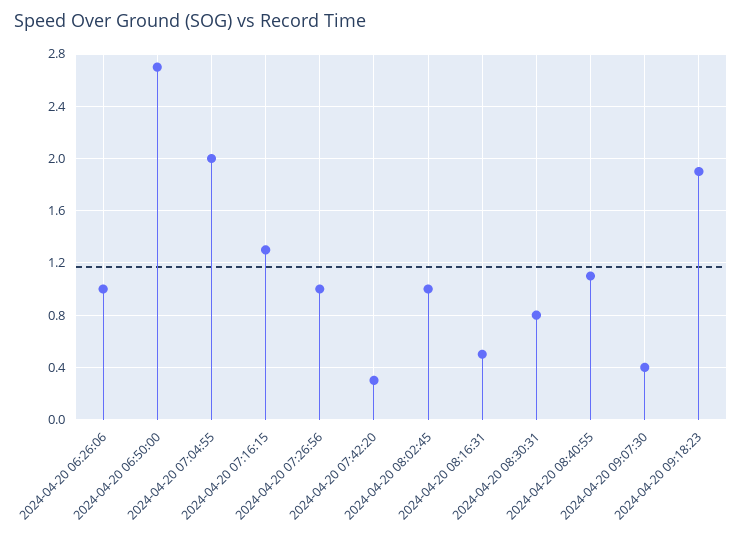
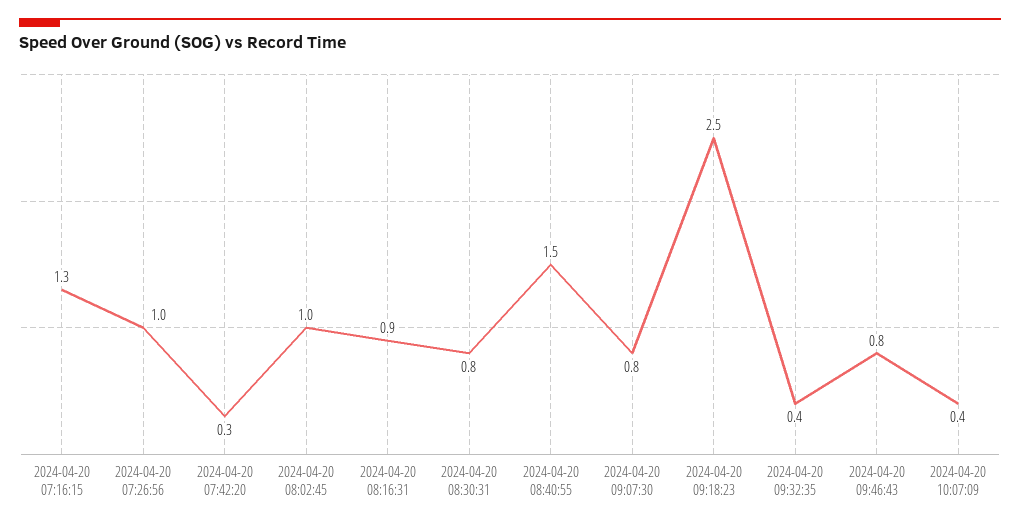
2024-04-20 06:26:06: 1 -> none
2024-04-20 06:50:00: 2.7 -> none
2024-04-20 07:04:55: 2 -> none
2024-04-20 08:16:31: 0.5 -> 0.9
2024-04-20 08:40:55: 1.1 -> 1.5
2024-04-20 09:07:30: 0.4 -> 0.8
2024-04-20 09:18:23: 1.9 -> 2.5
2024-04-20 09:32:35: none -> 0.4
2024-04-20 09:46:43: none -> 0.8
2024-04-20 10:07:09: none -> 0.4

